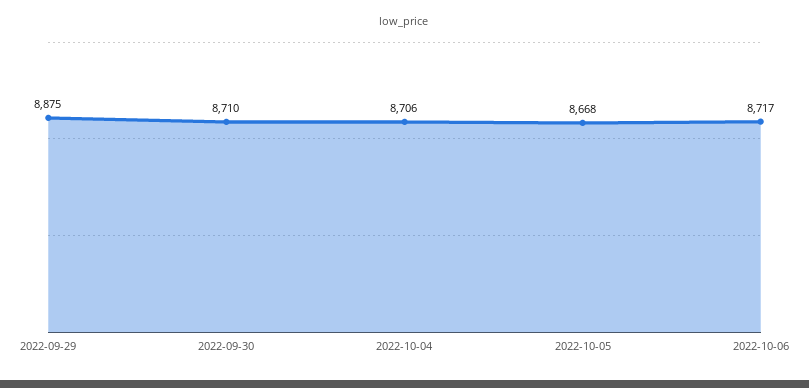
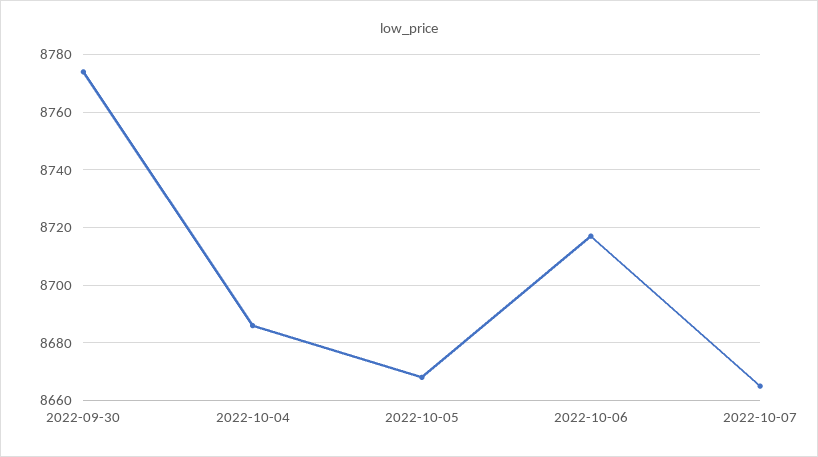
2022-09-29: 8875 -> none
2022-09-30: 8710 -> 8775
2022-10-04: 8706 -> 8685
2022-10-07: none -> 8665

